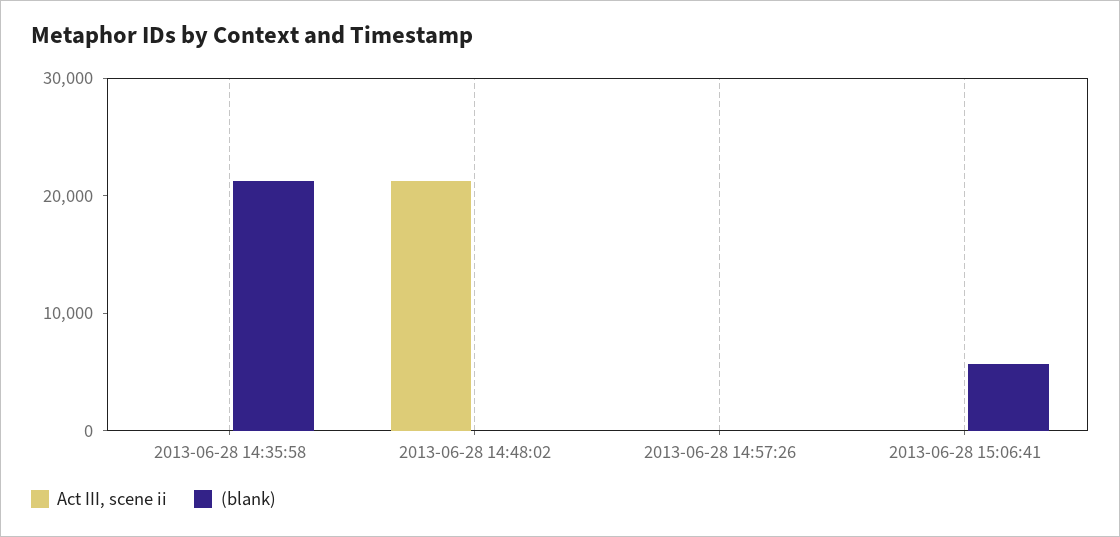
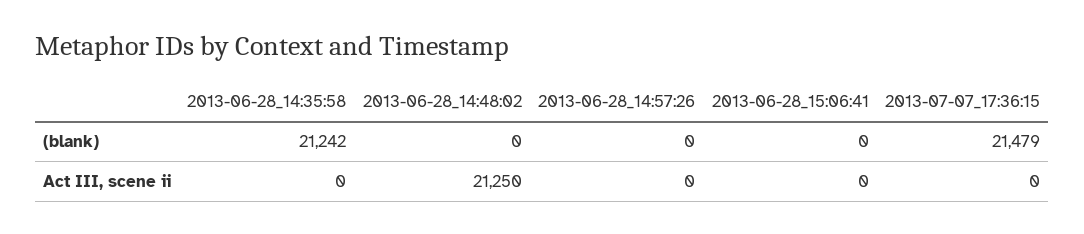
(blank), 2013-06-28 15:06:41: 6000 -> 0
(blank), 2013-07-07_17:36:15: none -> 21479
Act III, scene ii, 2013-07-07_17:36:15: none -> 0

